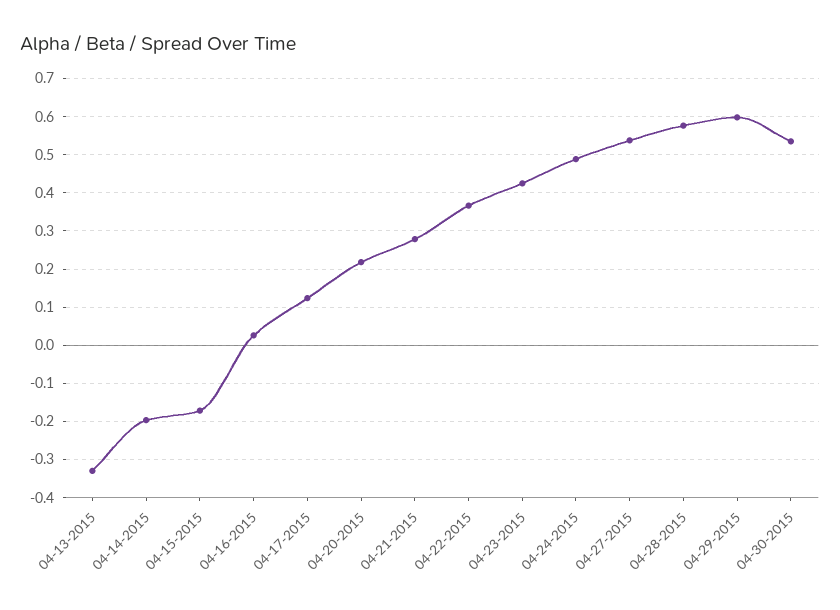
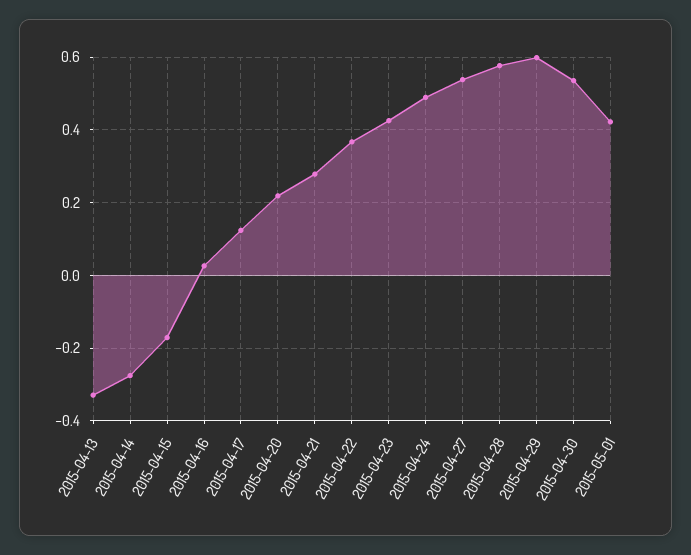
04-14-2015: -0.2 -> -0.28
2015-05-01: none -> 0.42

